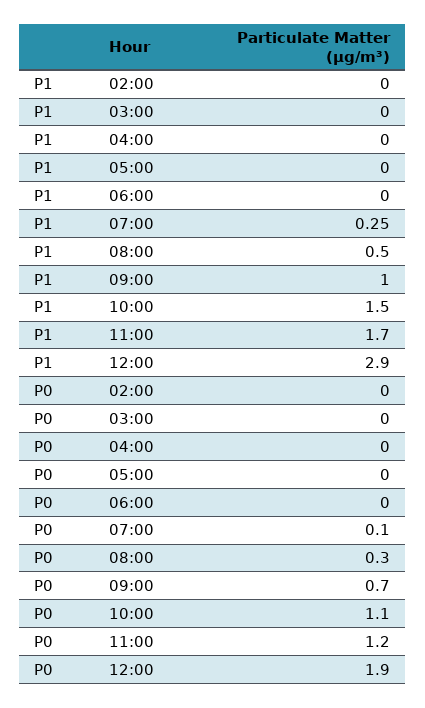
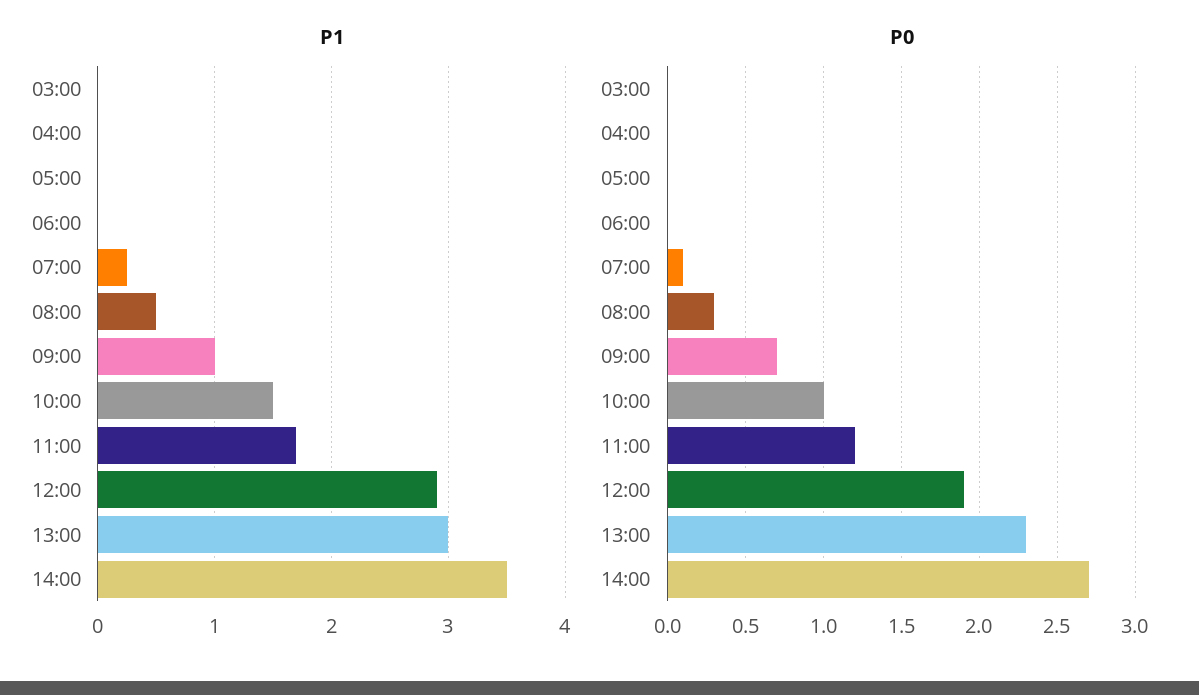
P1, 02:00: 0 -> none
P0, 02:00: 0 -> none
P0, 10:00: 1.1 -> 1
P1, 13:00: none -> 3
P1, 14:00: none -> 3.5
P0, 13:00: none -> 2.3
P0, 14:00: none -> 2.7

